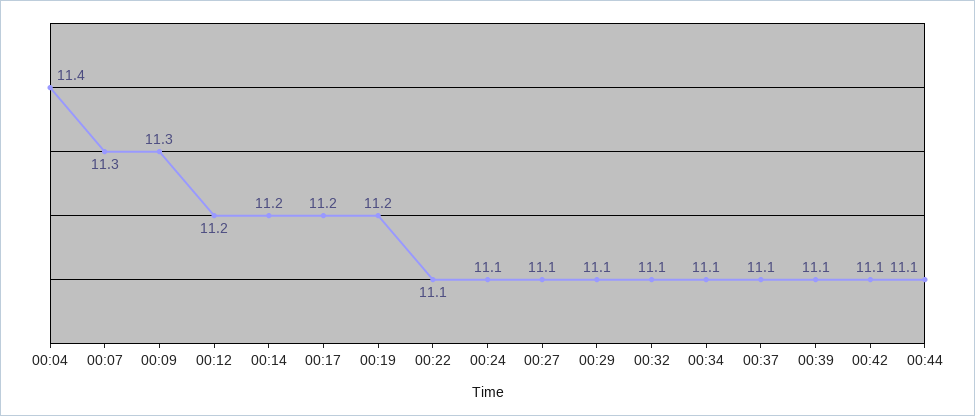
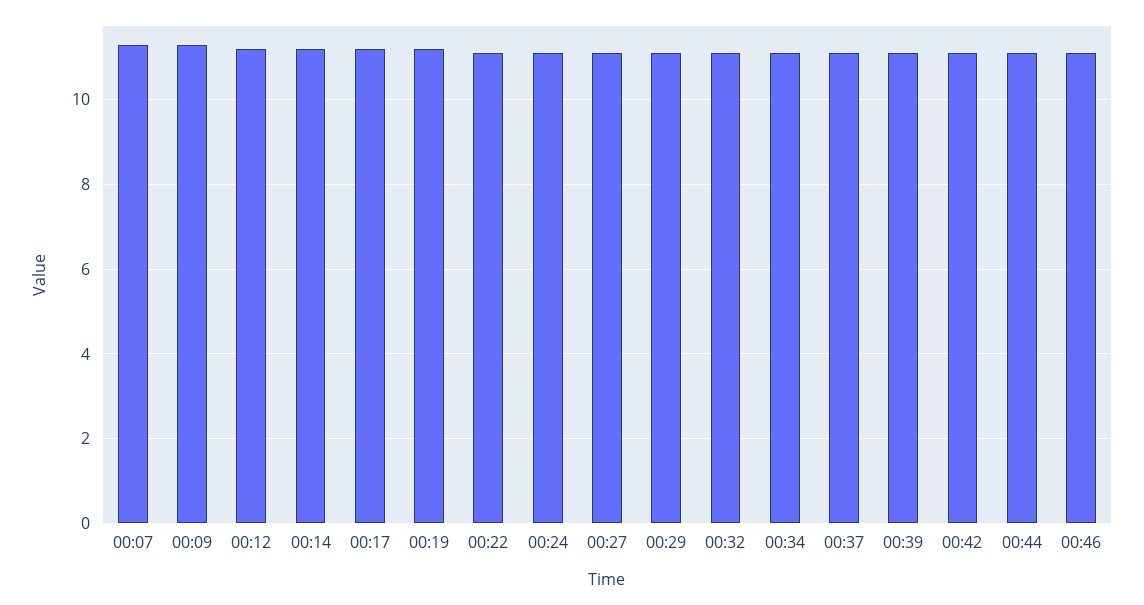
00:04: 11.4 -> none
00:46: none -> 11

